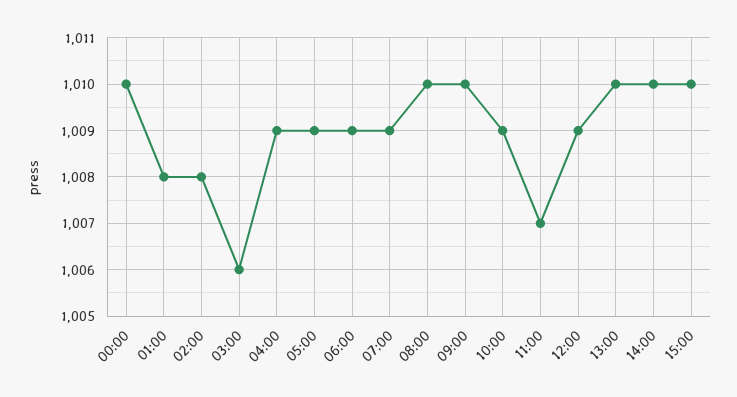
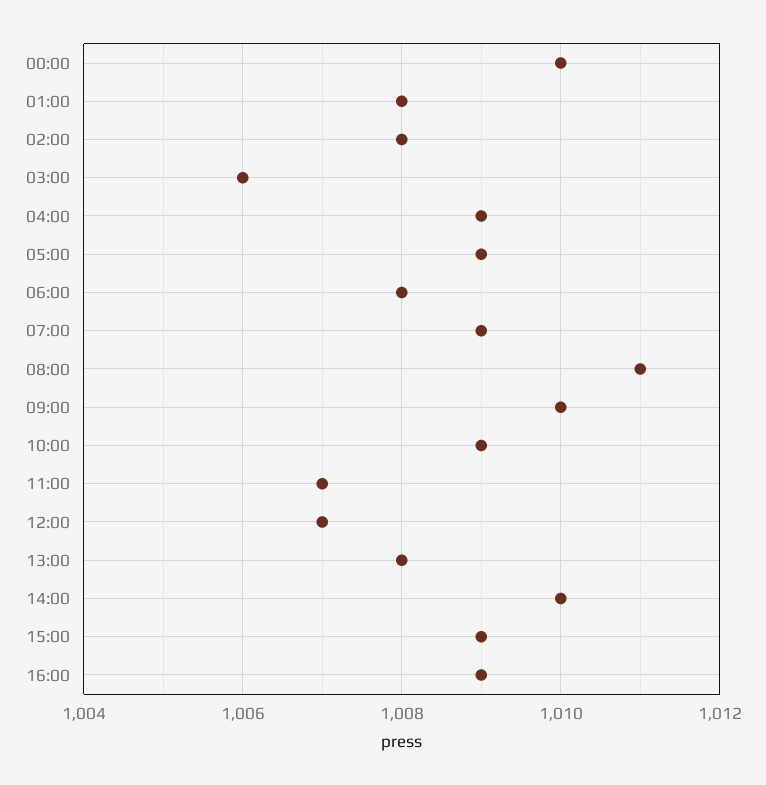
06:00: 1009 -> 1008
08:00: 1010 -> 1011
12:00: 1009 -> 1007
13:00: 1010 -> 1008
15:00: 1010 -> 1009
16:00: none -> 1009

